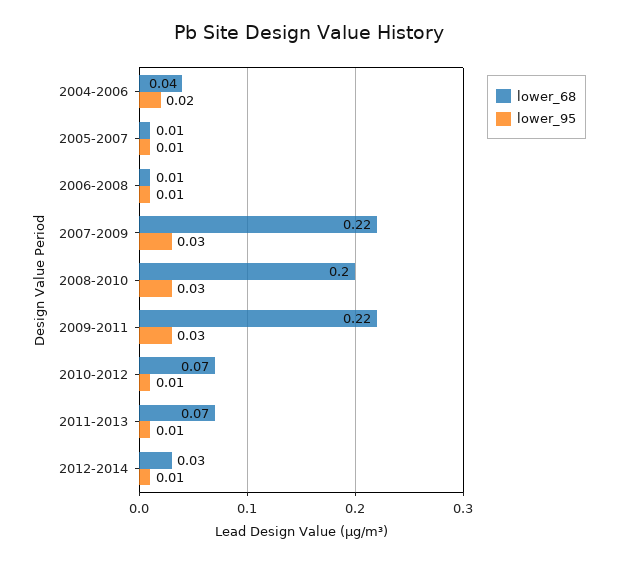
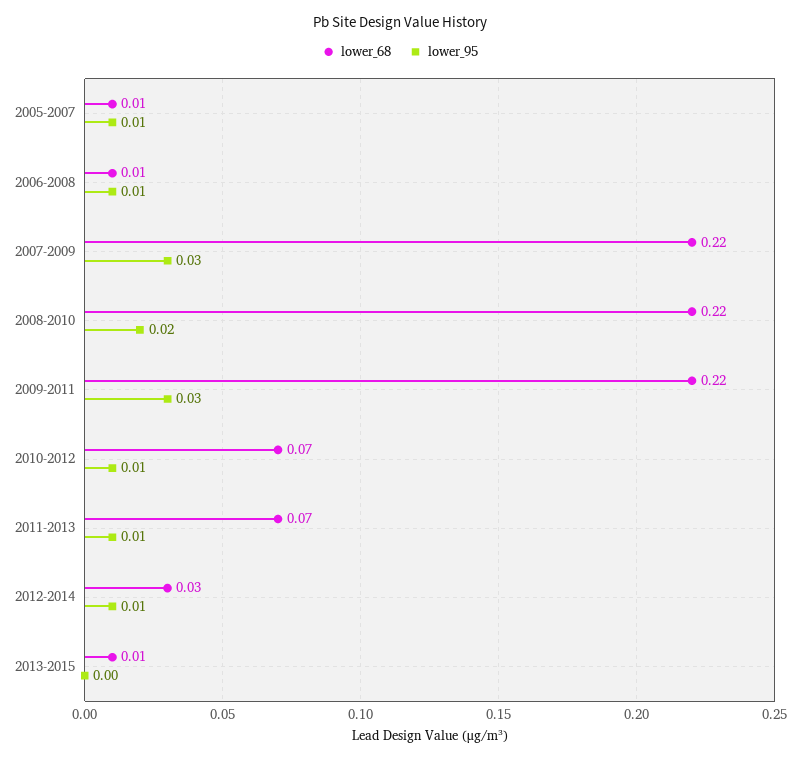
lower_68, 2004-2006: 0.04 -> none
lower_95, 2004-2006: 0.02 -> none
lower_68, 2008-2010: 0.2 -> 0.22
lower_95, 2008-2010: 0.03 -> 0.02
lower_68, 2013-2015: none -> 0.01
lower_95, 2013-2015: none -> 0

